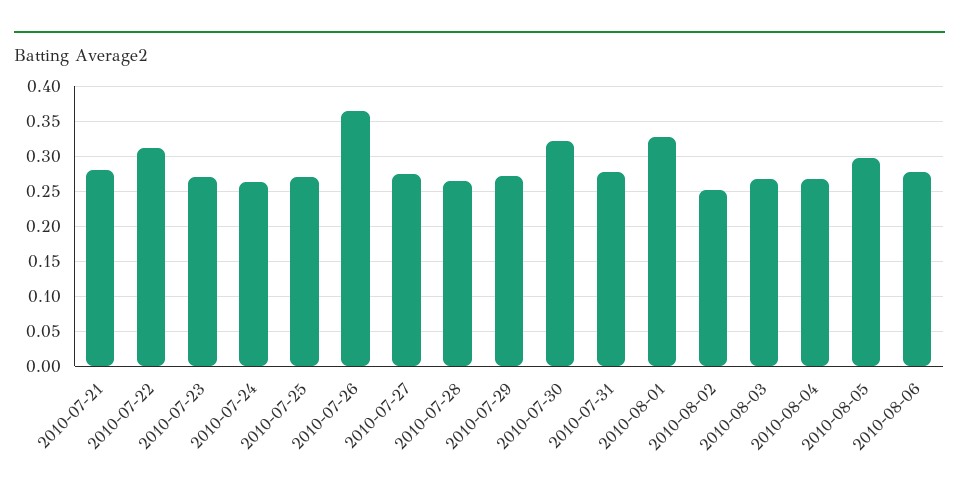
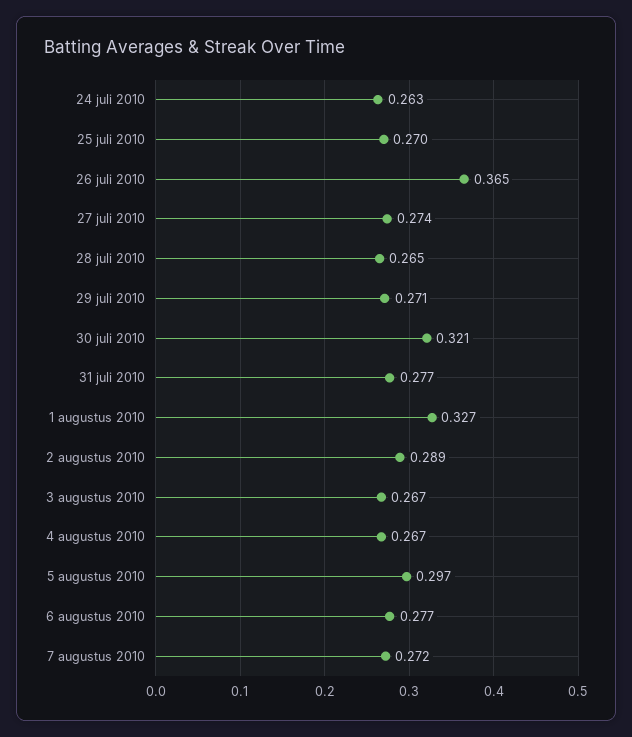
2010-07-21: 0.28 -> none
2010-07-22: 0.31 -> none
2010-07-23: 0.27 -> none
2010-08-02: 0.25 -> 0.289
7 augustus 2010: none -> 0.272

